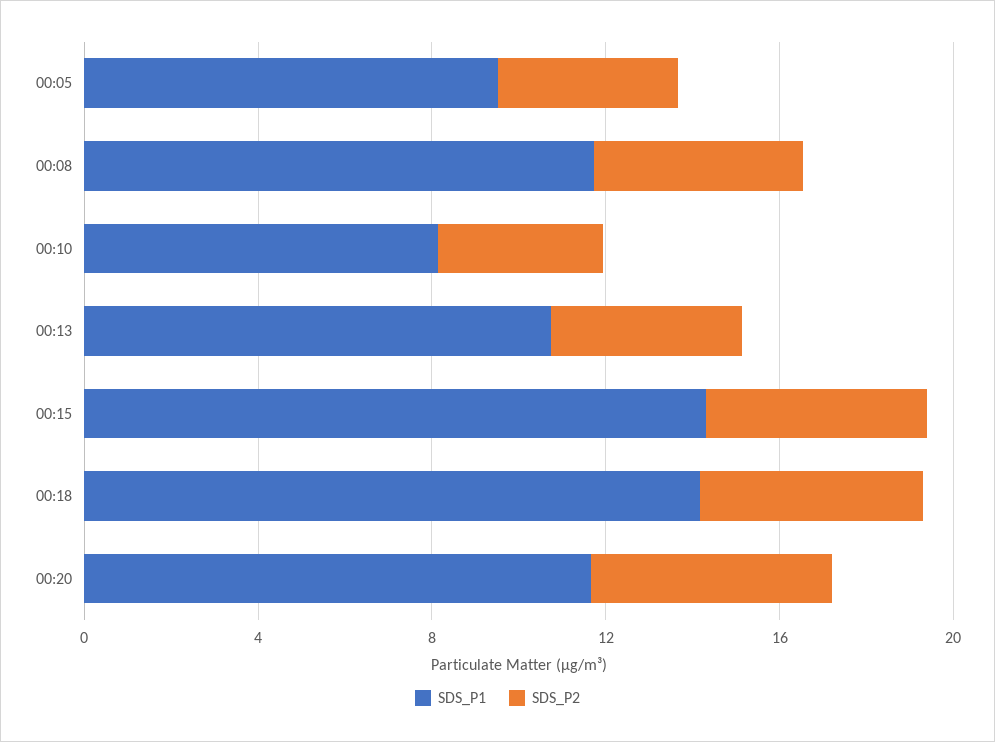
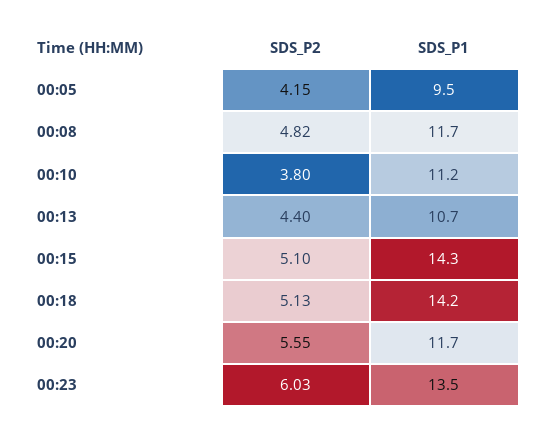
SDS_P1, 00:10: 8 -> 11.2
SDS_P2, 00:23: none -> 6.03
SDS_P1, 00:23: none -> 13.5

